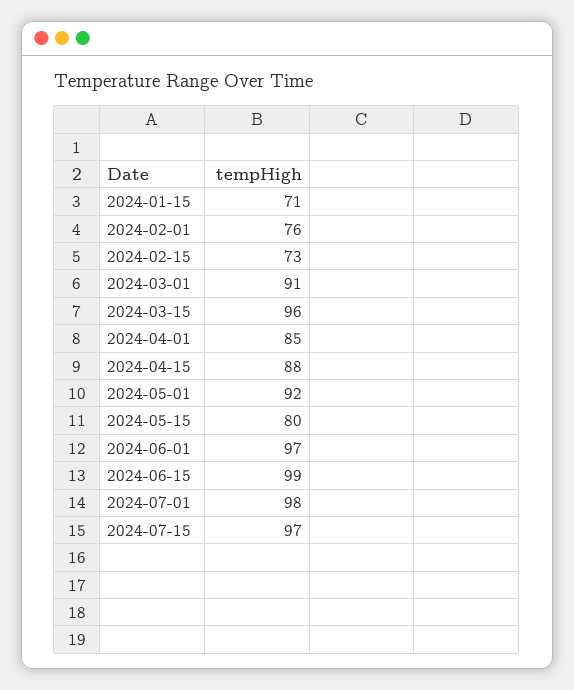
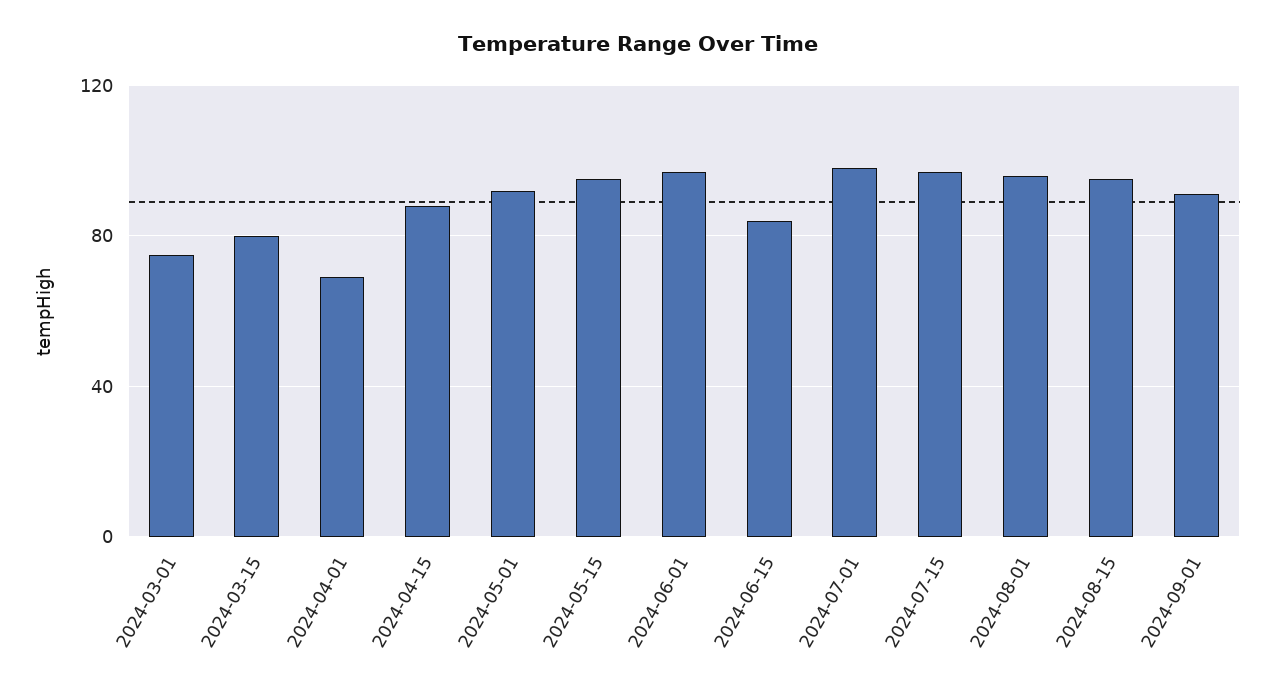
2024-01-15: 71 -> none
2024-02-01: 76 -> none
2024-02-15: 73 -> none
2024-03-01: 91 -> 75
2024-03-15: 96 -> 80
2024-04-01: 85 -> 70
2024-05-15: 80 -> 95
2024-06-15: 99 -> 85
2024-08-01: none -> 95
2024-08-15: none -> 95
2024-09-01: none -> 90

